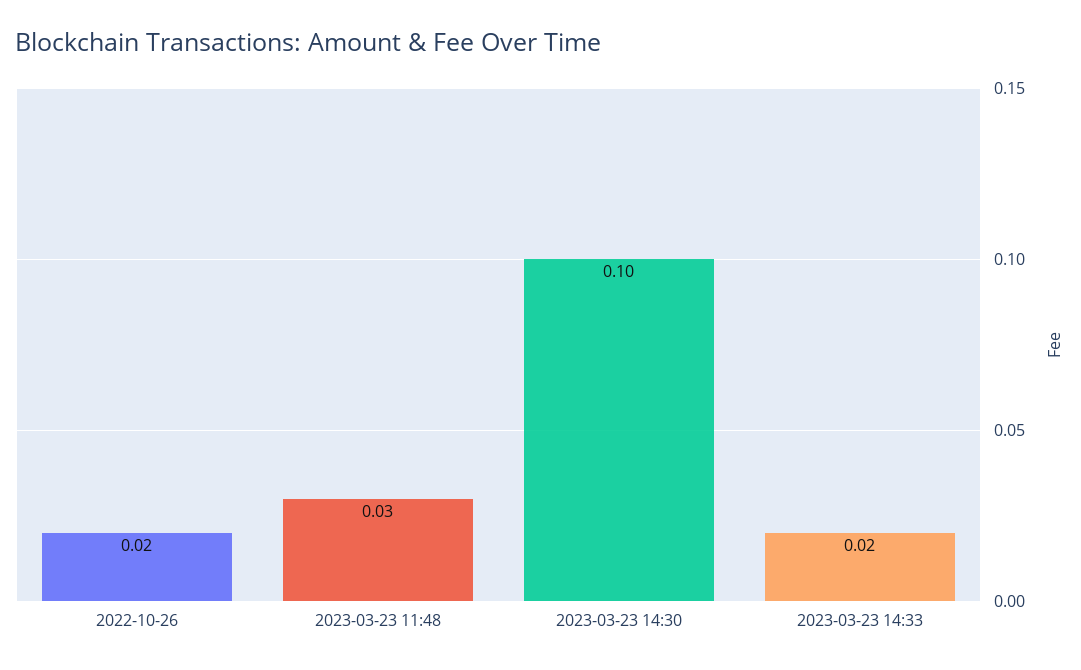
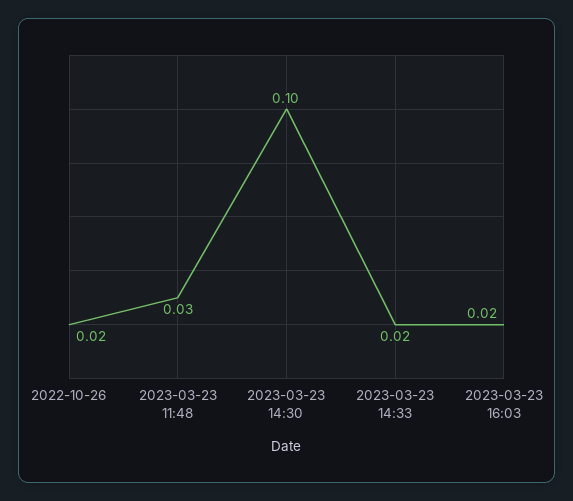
2023-03-23 16:03: none -> 0.02

